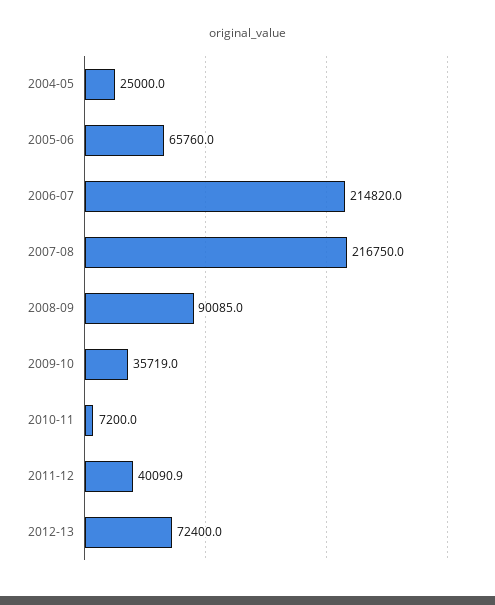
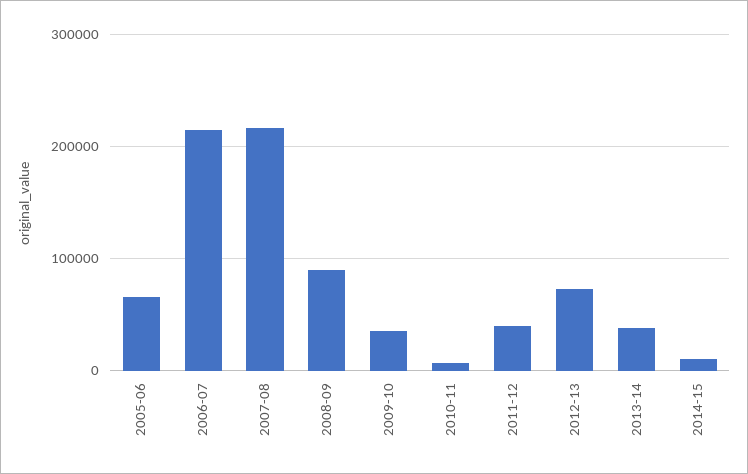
2004-05: 25000 -> none
2013-14: none -> 40000
2014-15: none -> 10000

